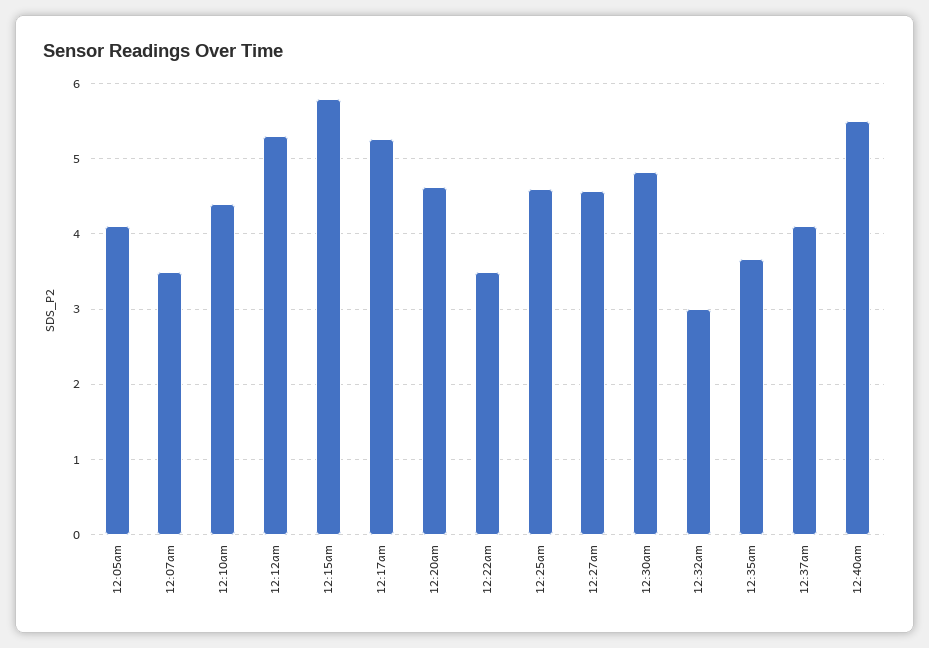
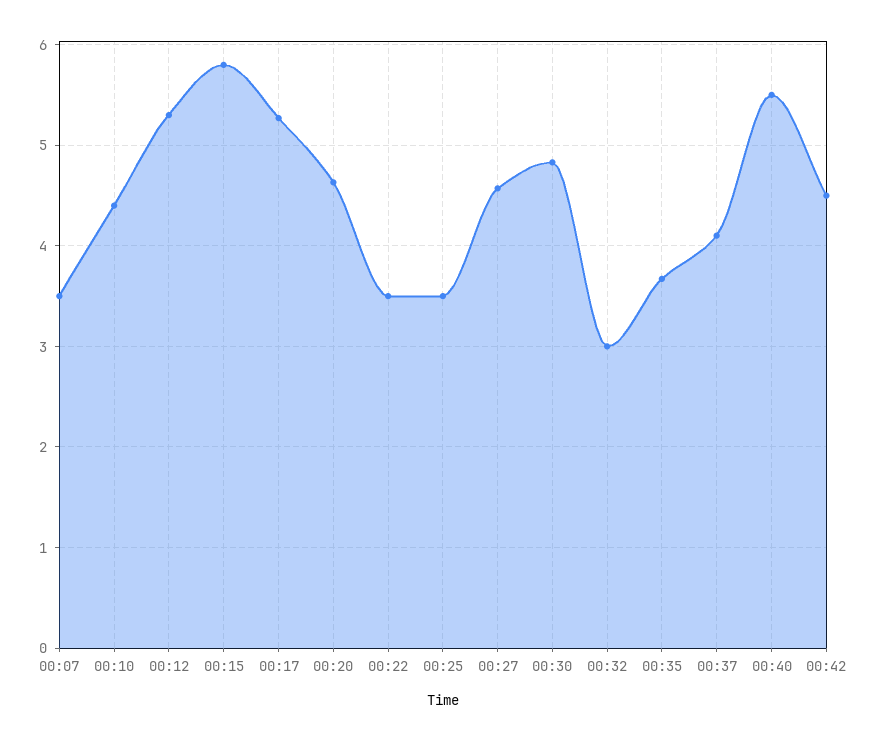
12:05am: 4.1 -> none
12:25am: 4.6 -> 3.5
00:42: none -> 4.5

